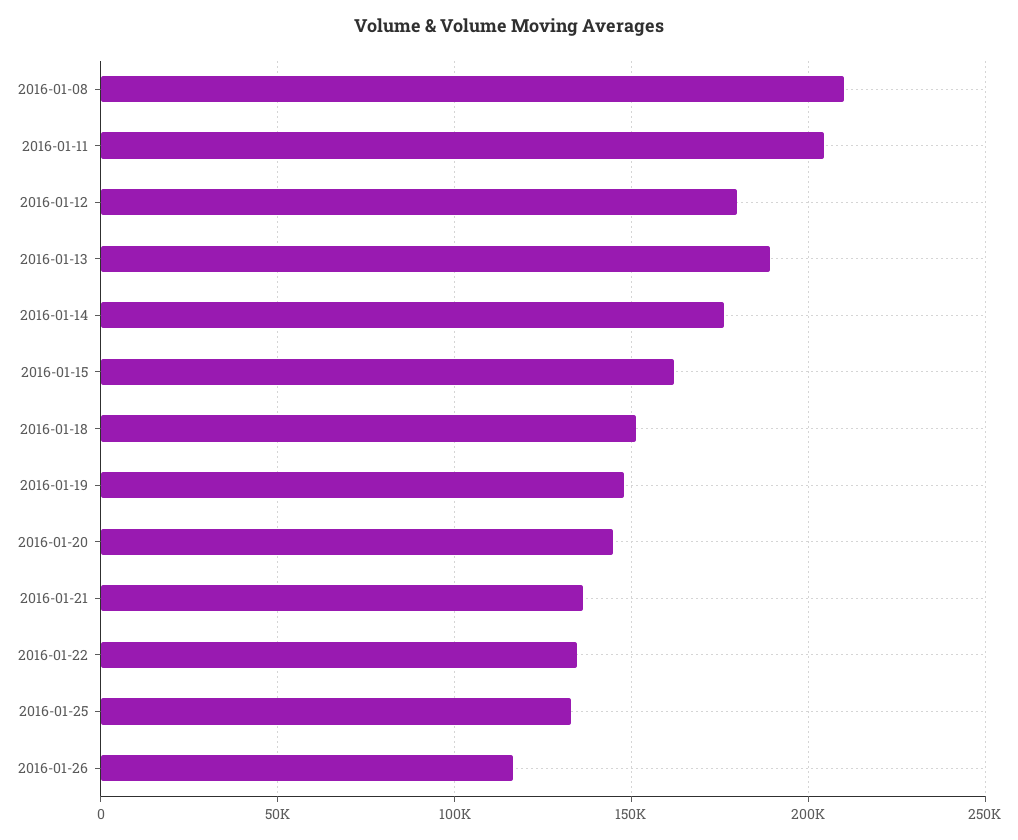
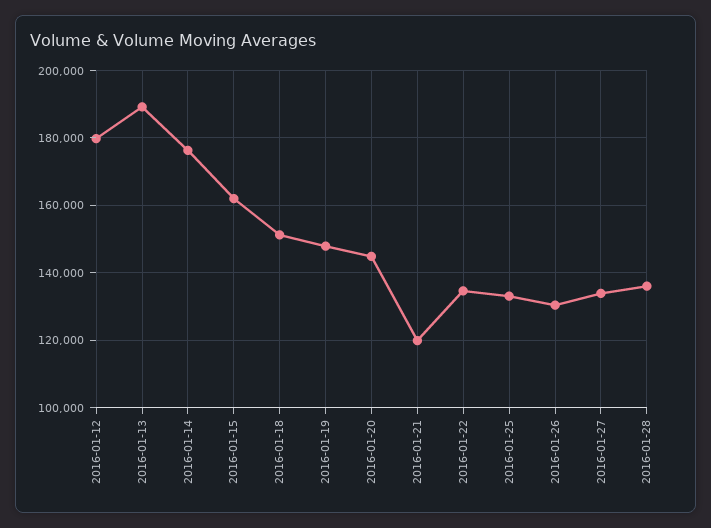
2016-01-08: 210000 -> none
2016-01-11: 205000 -> none
2016-01-21: 135000 -> 120000
2016-01-26: 115000 -> 130000
2016-01-27: none -> 134000
2016-01-28: none -> 136000

